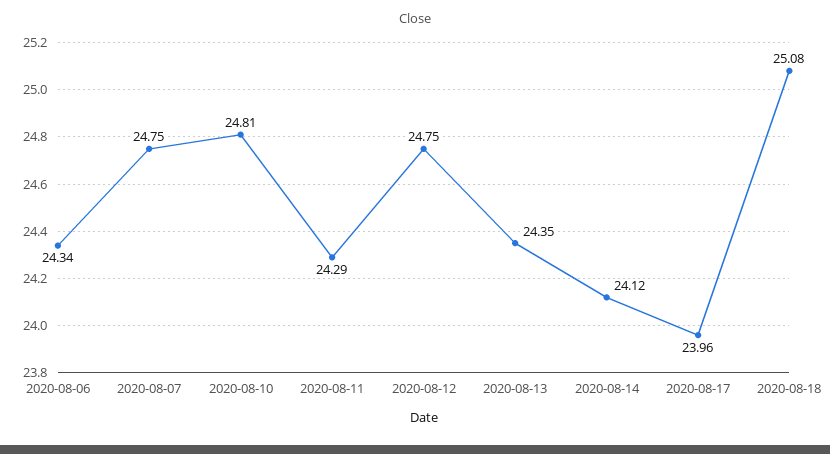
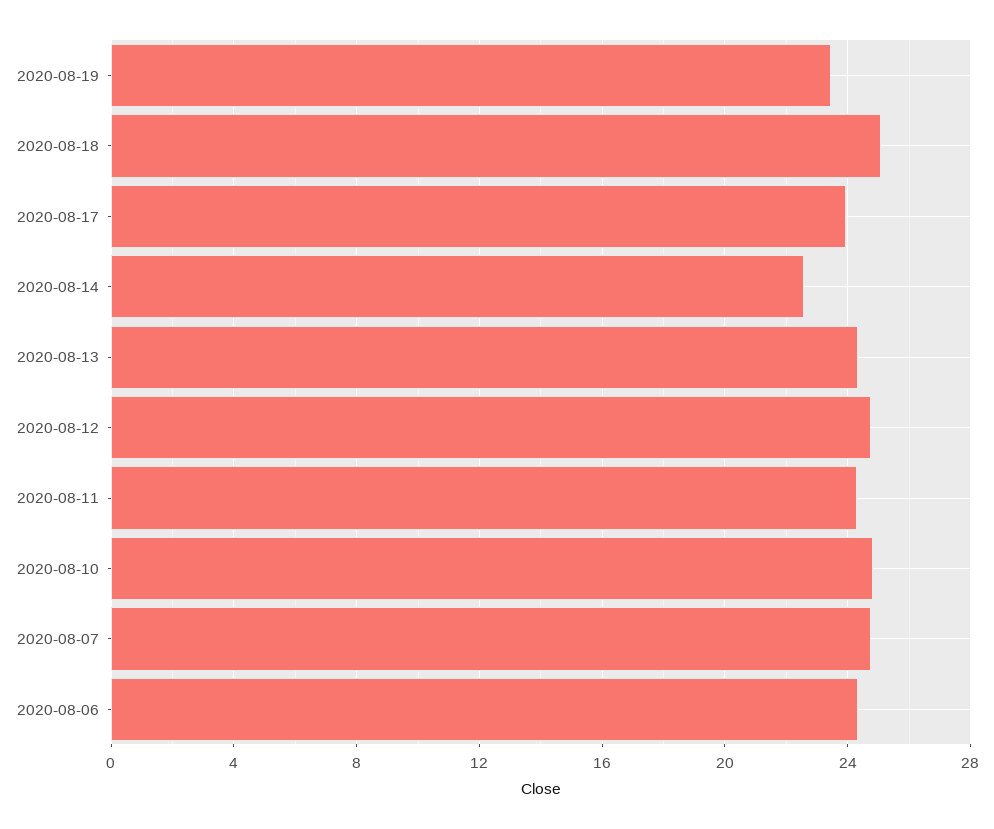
2020-08-14: 24.12 -> 22.5
2020-08-19: none -> 23.5

